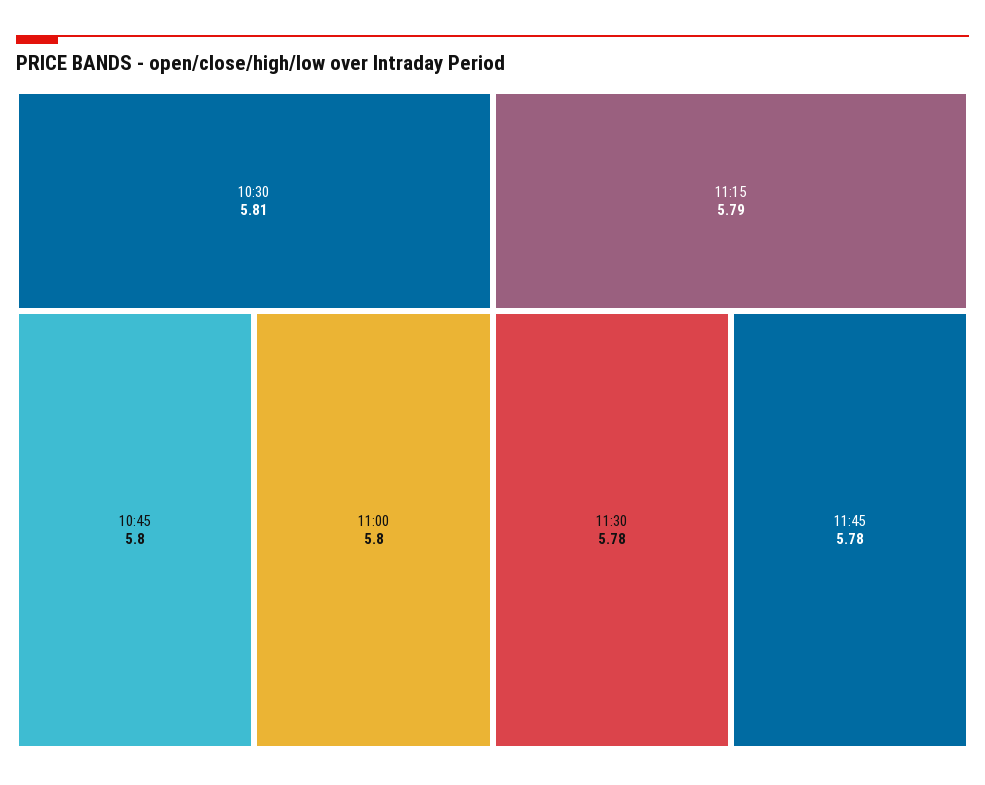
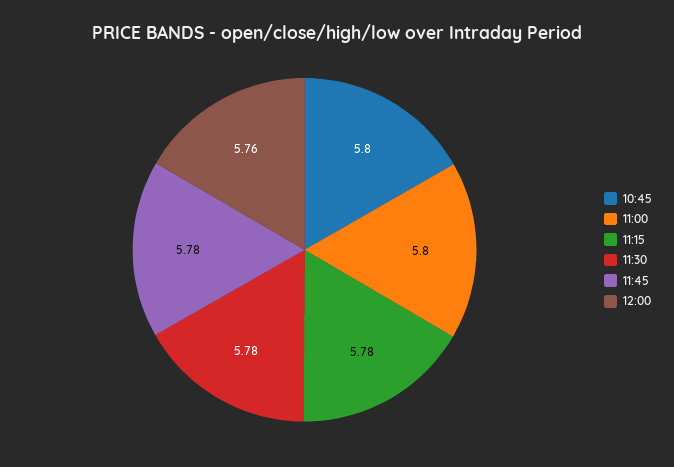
10:30: 5.81 -> none
11:15: 5.79 -> 5.78
12:00: none -> 5.76

